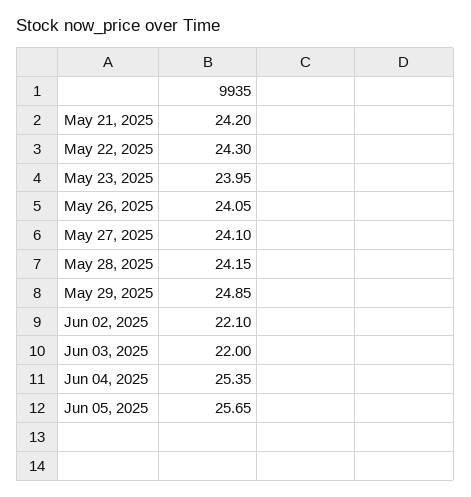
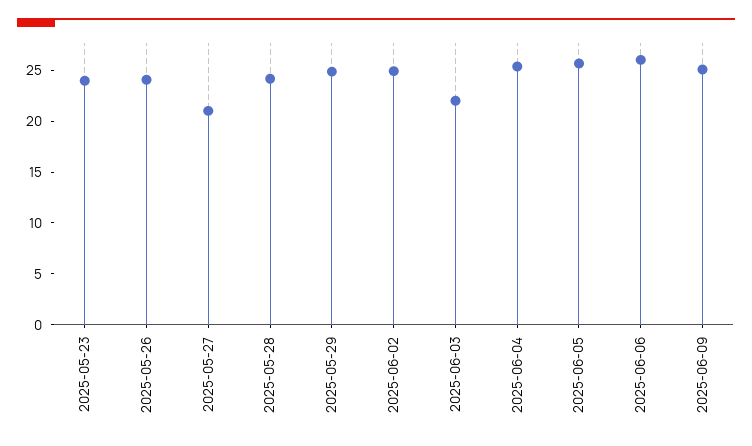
May 21, 2025: 24.2 -> none
May 22, 2025: 24.3 -> none
May 27, 2025: 24.1 -> 21
Jun 02, 2025: 22.1 -> 25
2025-06-06: none -> 26
2025-06-09: none -> 25

